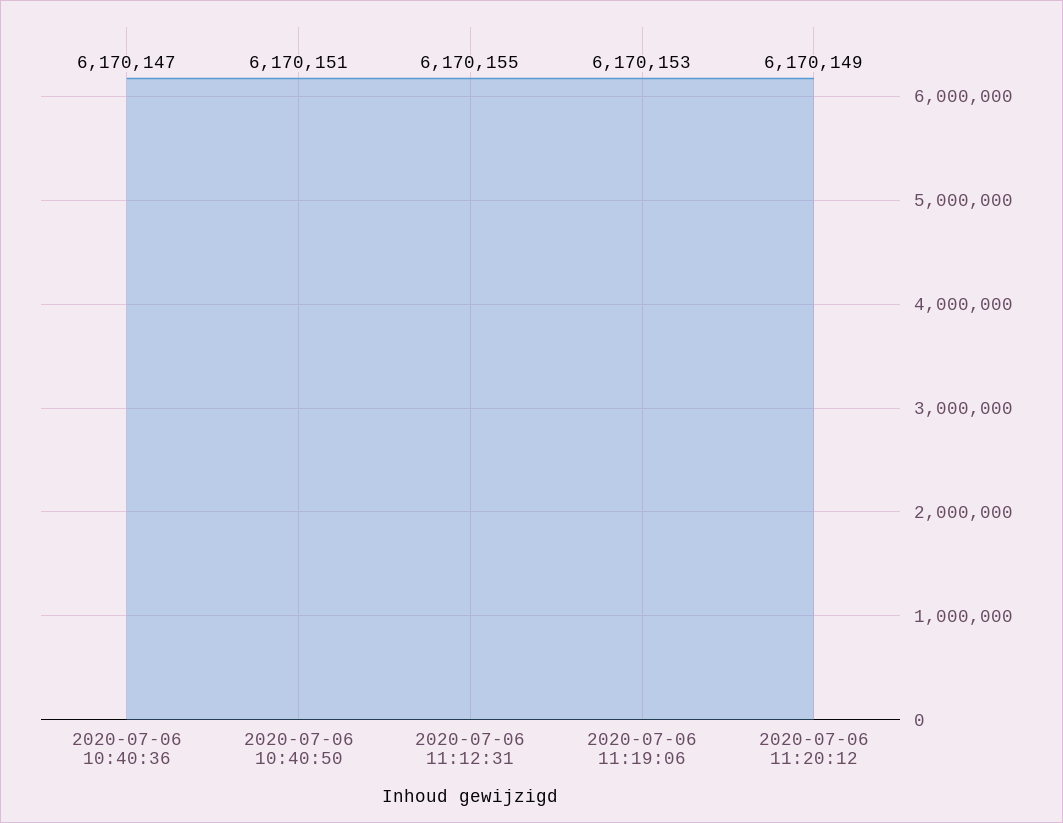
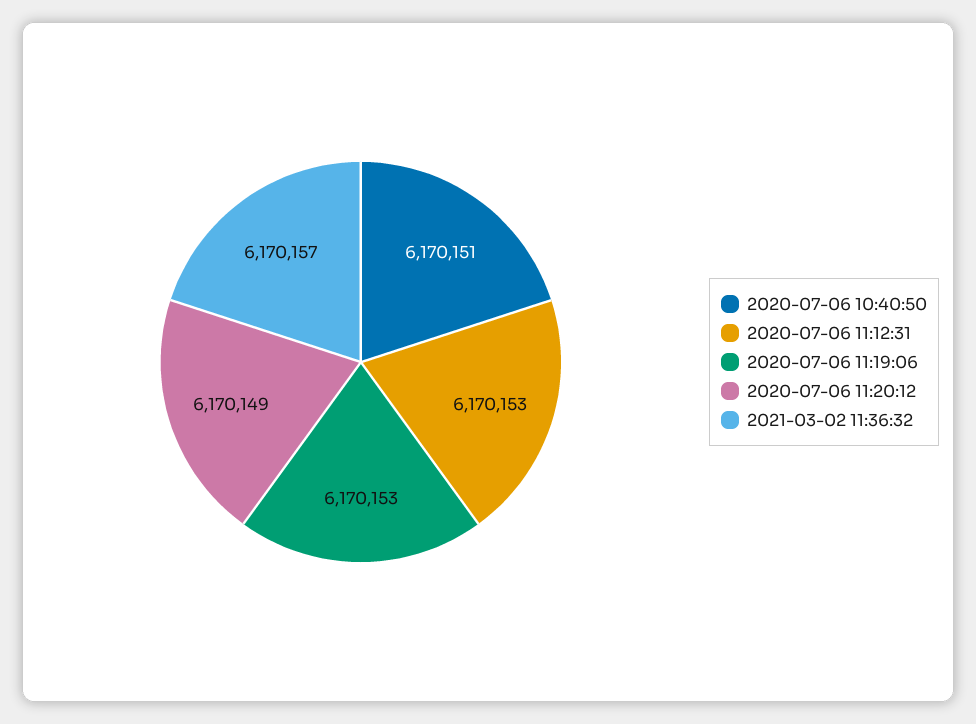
2020-07-06 10:40:36: 6170147 -> none
2020-07-06 11:12:31: 6170155 -> 6170153
2021-03-02 11:36:32: none -> 6170157

